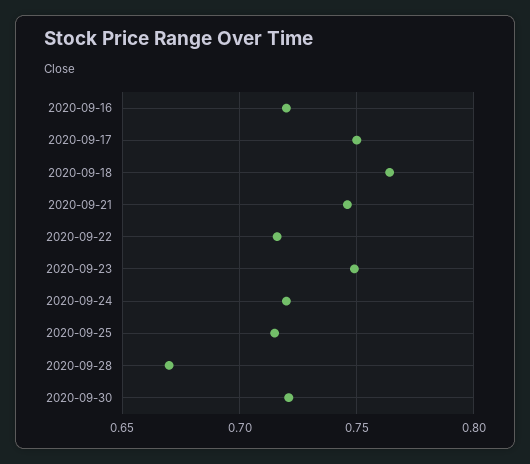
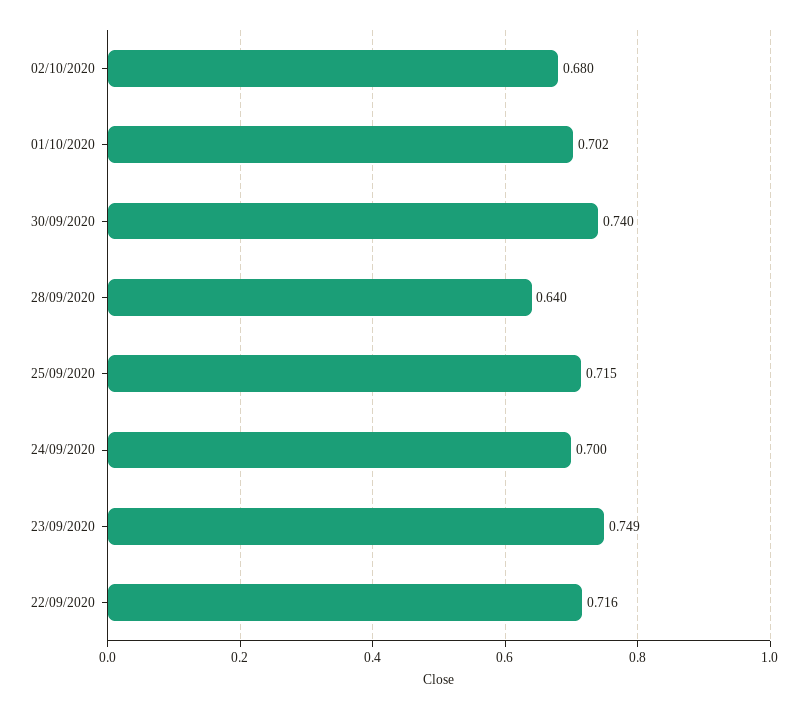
2020-09-16: 0.72 -> none
2020-09-17: 0.75 -> none
2020-09-18: 0.765 -> none
2020-09-21: 0.745 -> none
2020-09-24: 0.72 -> 0.7
2020-09-28: 0.67 -> 0.64
2020-09-30: 0.72 -> 0.74
02/10/2020: none -> 0.68
01/10/2020: none -> 0.702

